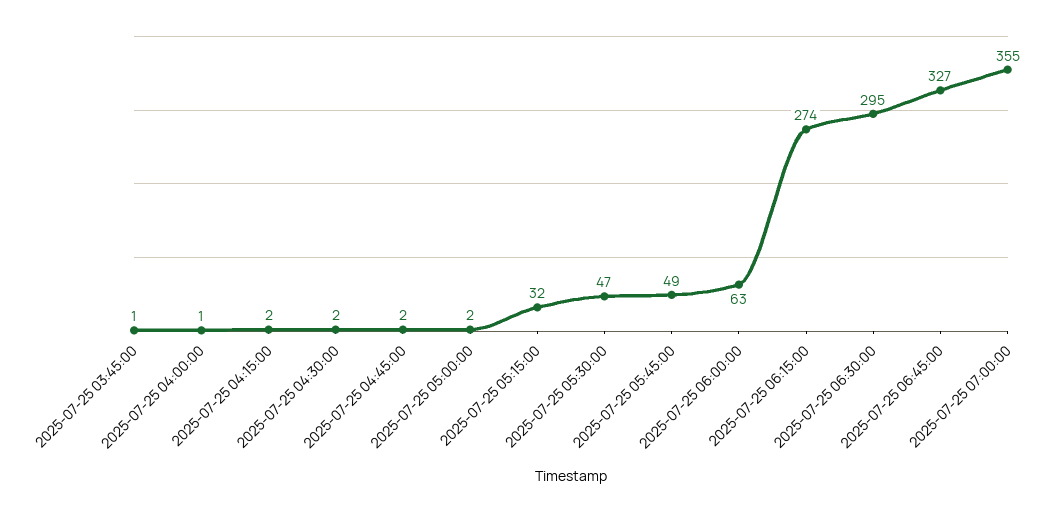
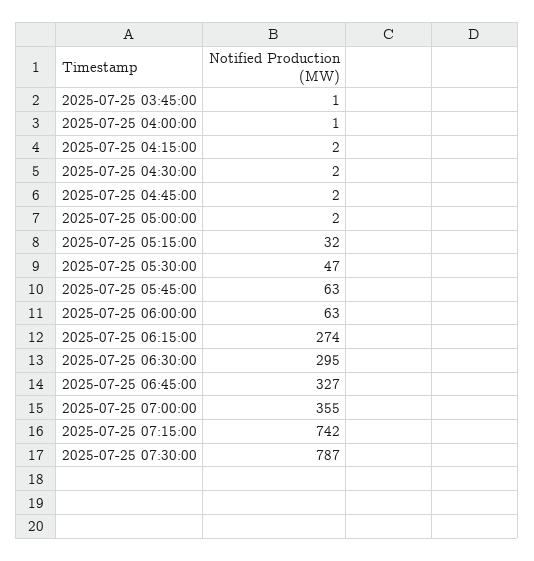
2025-07-25 05:45:00: 49 -> 63
2025-07-25 07:15:00: none -> 742
2025-07-25 07:30:00: none -> 787

